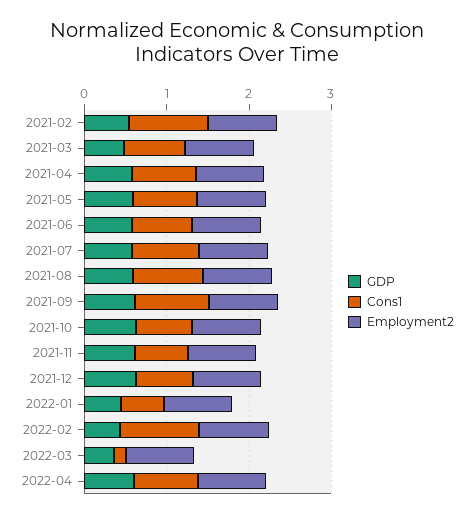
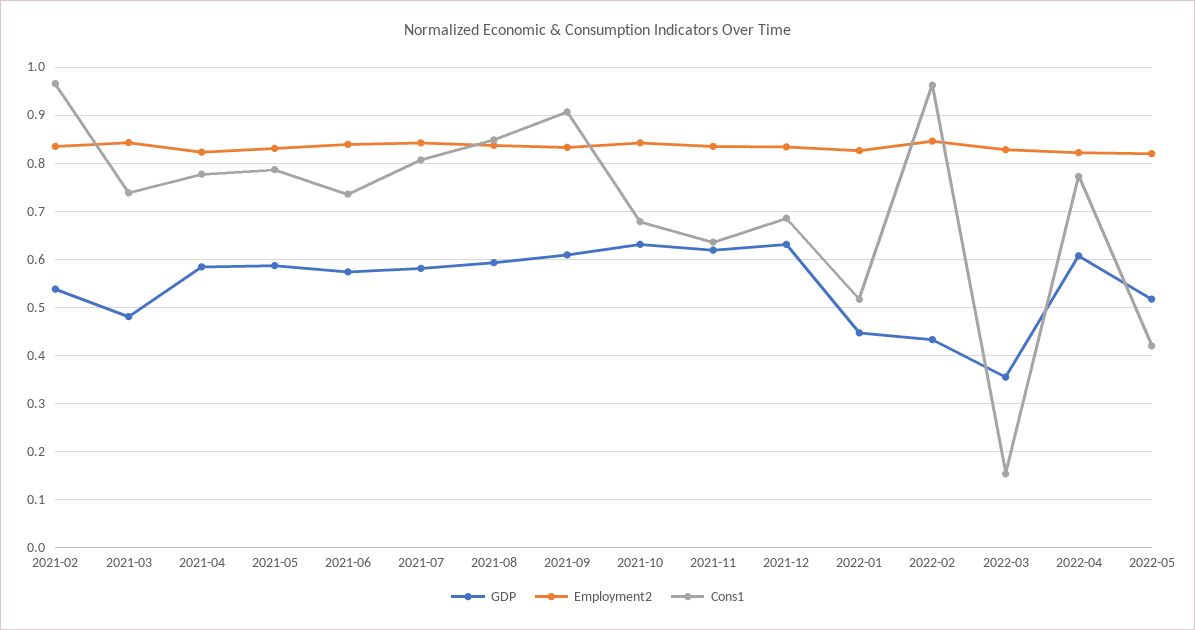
GDP, 2022-05: none -> 0.52
Employment2, 2022-05: none -> 0.82
Cons1, 2022-05: none -> 0.42

